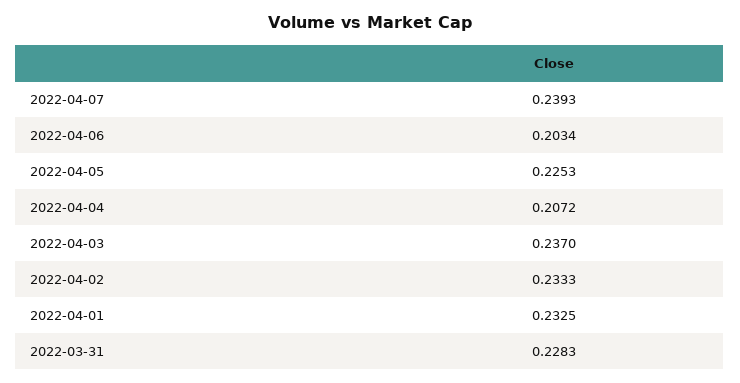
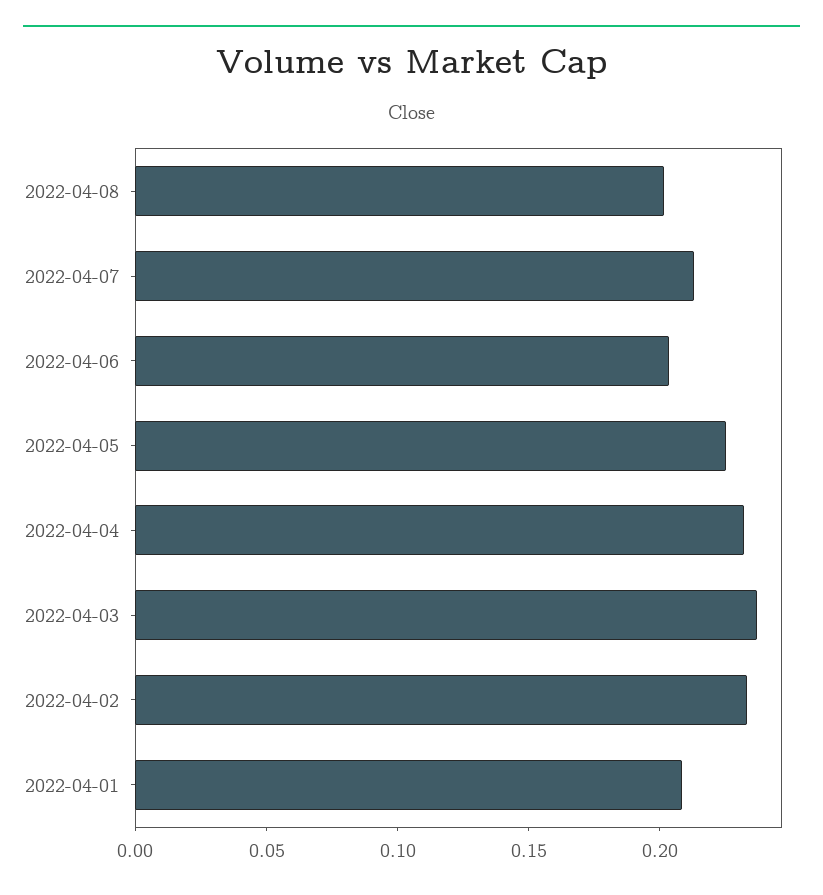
2022-04-07: 0.2393 -> 0.21
2022-04-04: 0.2072 -> 0.23
2022-04-01: 0.2325 -> 0.21
2022-03-31: 0.2283 -> none
2022-04-08: none -> 0.2

